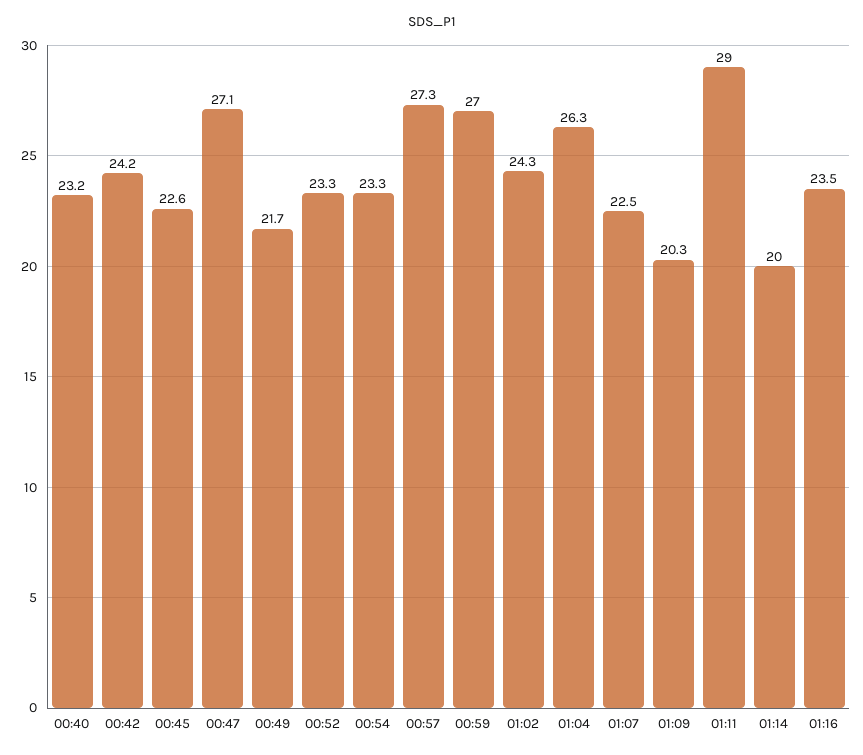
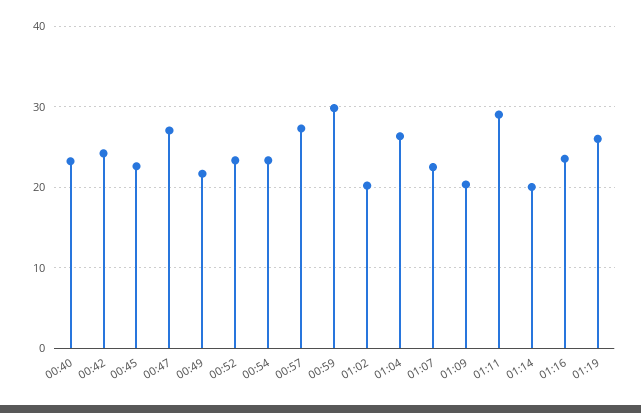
00:59: 27 -> 30
01:02: 24.3 -> 20
01:19: none -> 26

